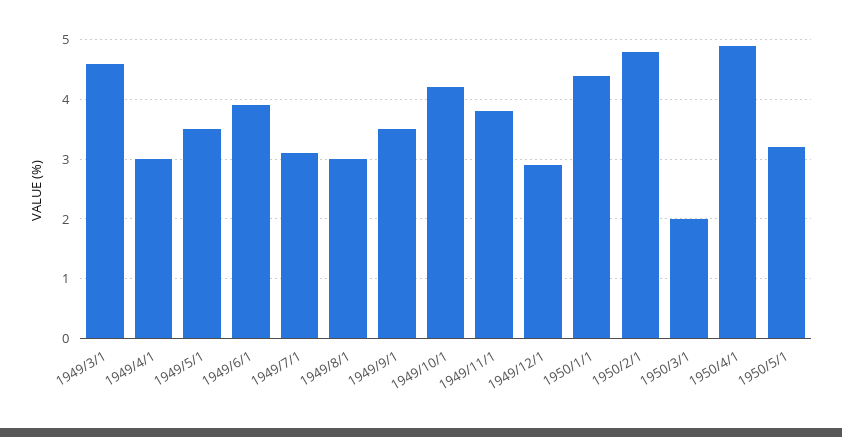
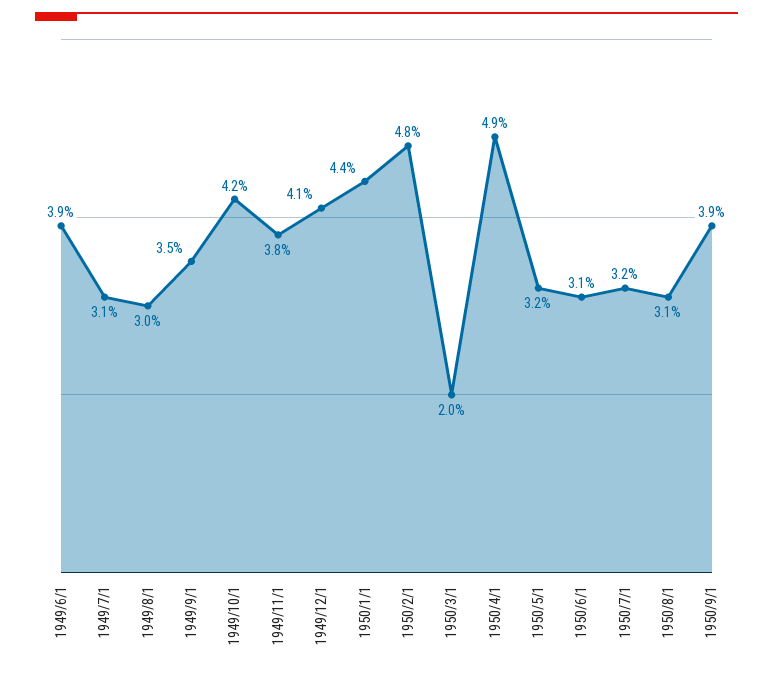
1949/3/1: 4.5 -> none
1949/4/1: 3 -> none
1949/5/1: 3.5 -> none
1949/12/1: 3 -> 4.1
1950/6/1: none -> 3.1
1950/7/1: none -> 3.2
1950/8/1: none -> 3.1
1950/9/1: none -> 3.9

